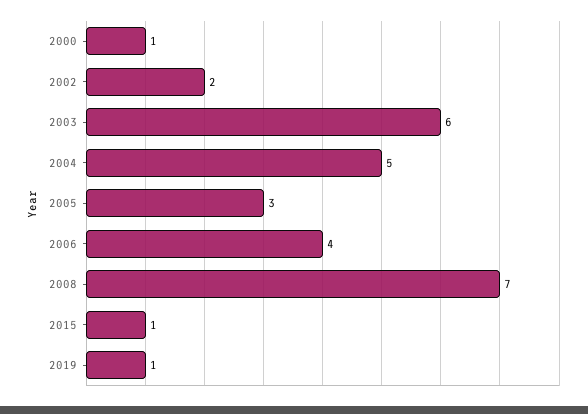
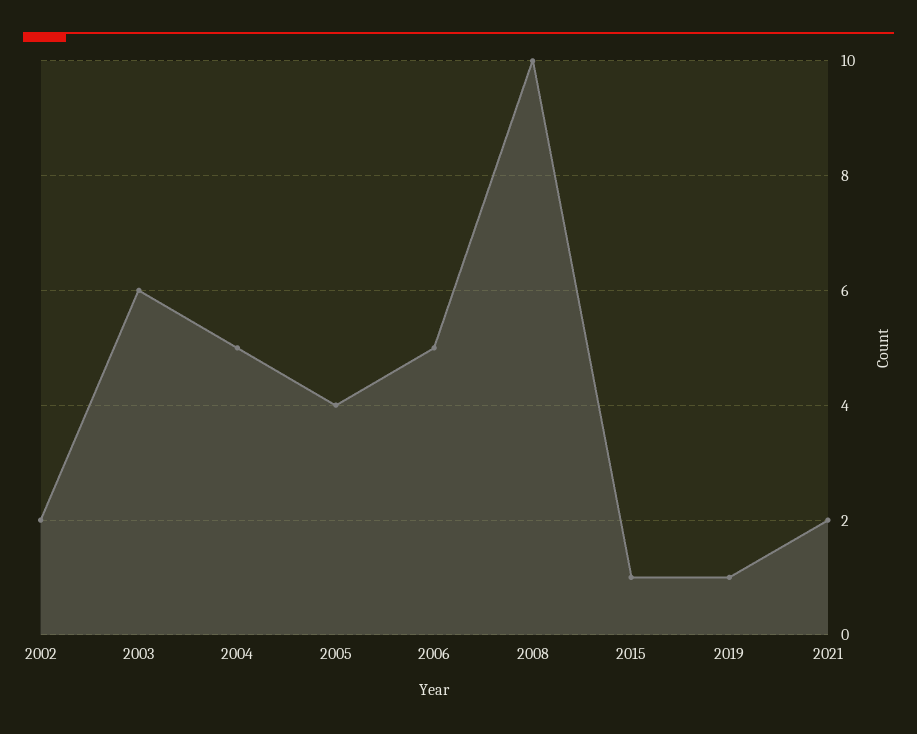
2000: 1 -> none
2005: 3 -> 4
2006: 4 -> 5
2008: 7 -> 10
2021: none -> 2

